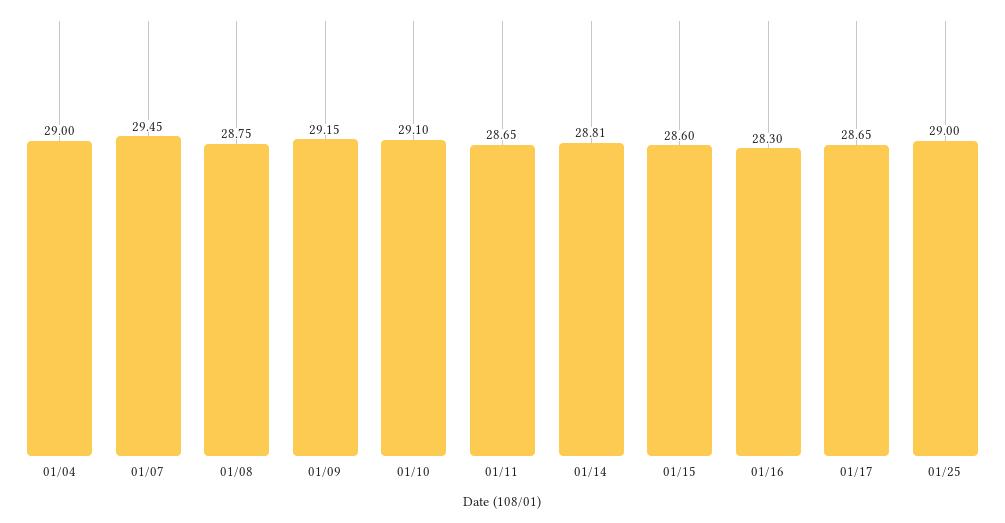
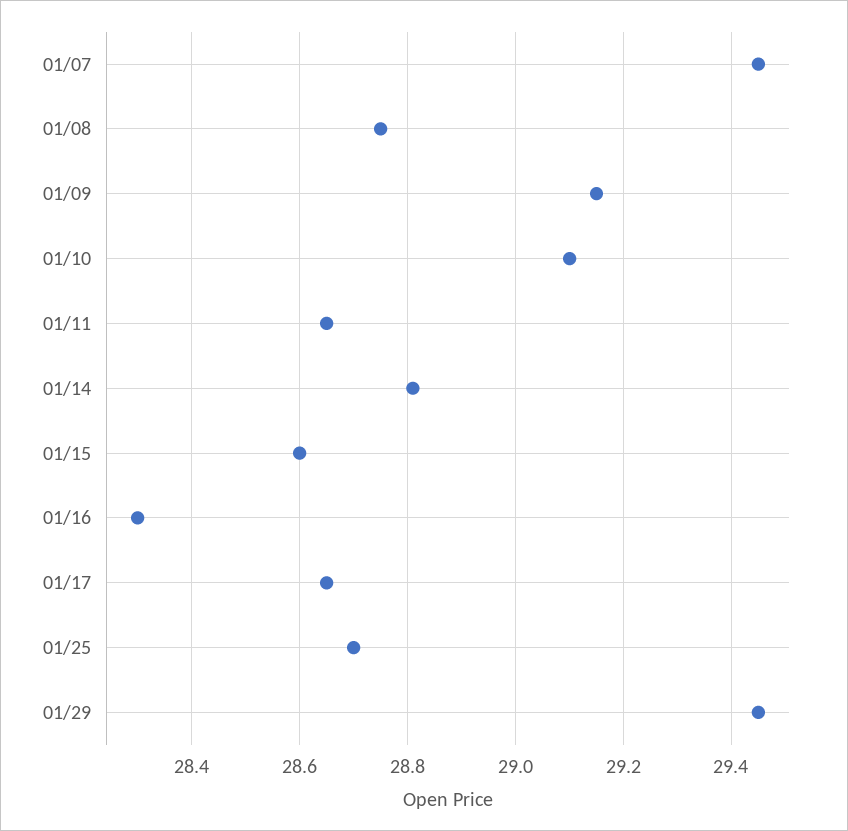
01/04: 29 -> none
01/25: 29 -> 28.7
01/29: none -> 29.45

